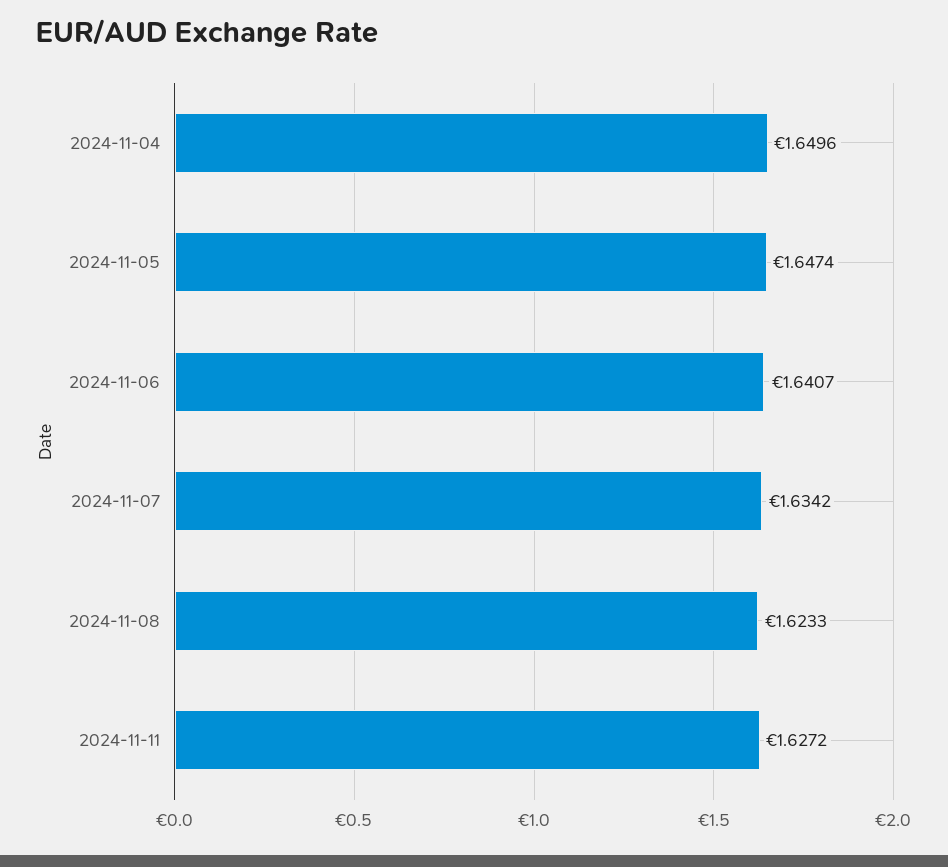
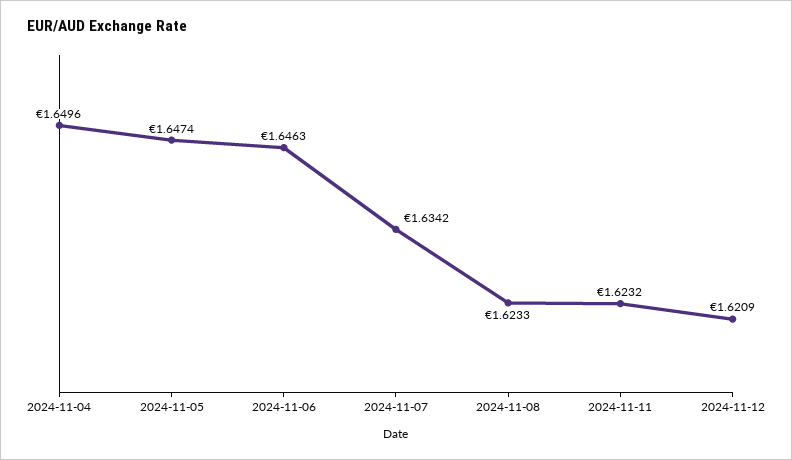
2024-11-06: 1.6407 -> 1.6463
2024-11-11: 1.6272 -> 1.6232
2024-11-12: none -> 1.6209

